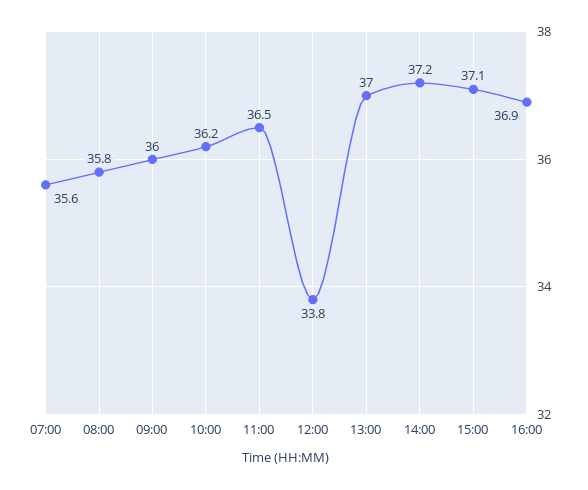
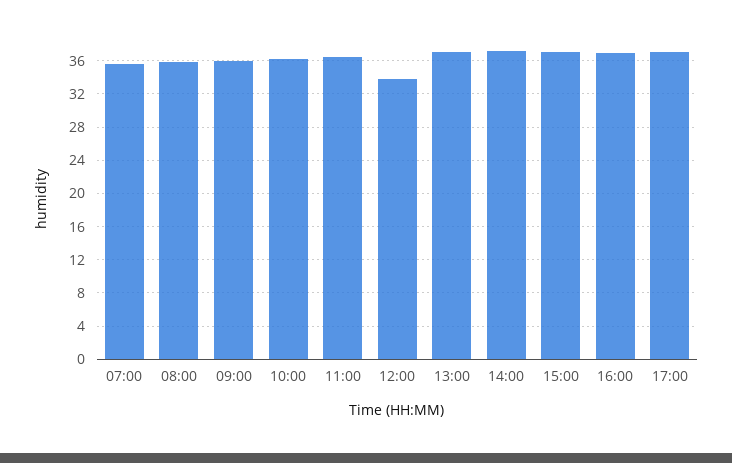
17:00: none -> 37

